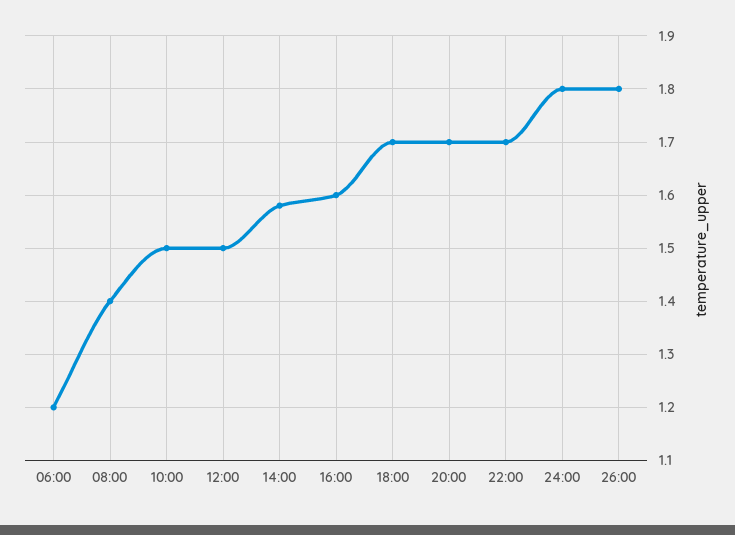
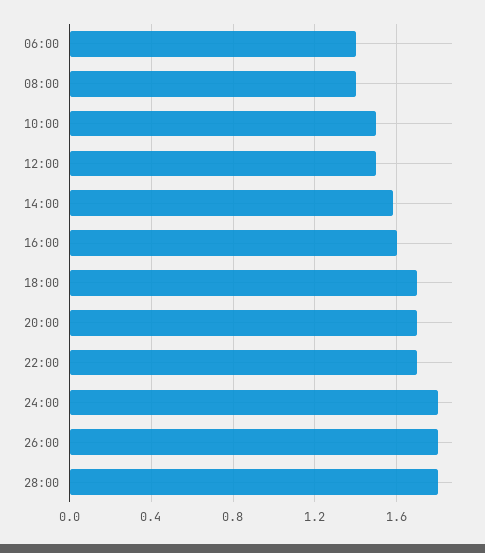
06:00: 1.2 -> 1.4
28:00: none -> 1.8

